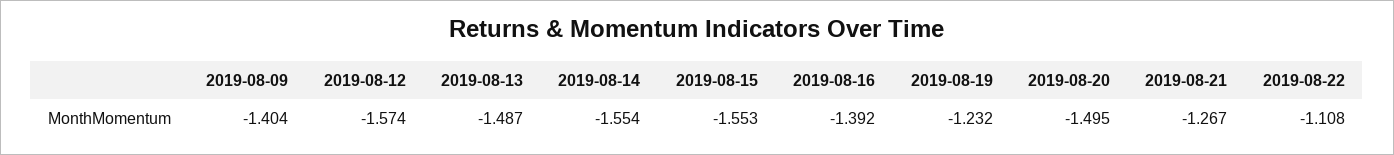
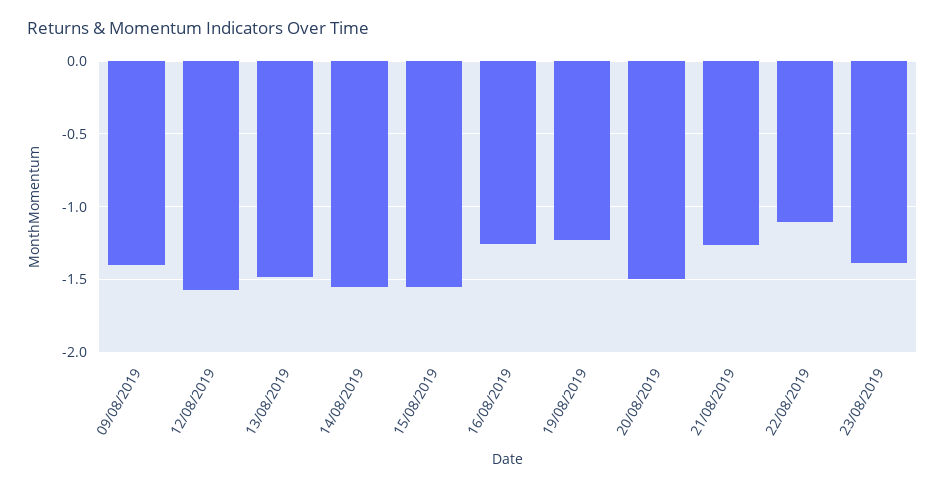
2019-08-16: -1.392 -> -1.25
23/08/2019: none -> -1.4

